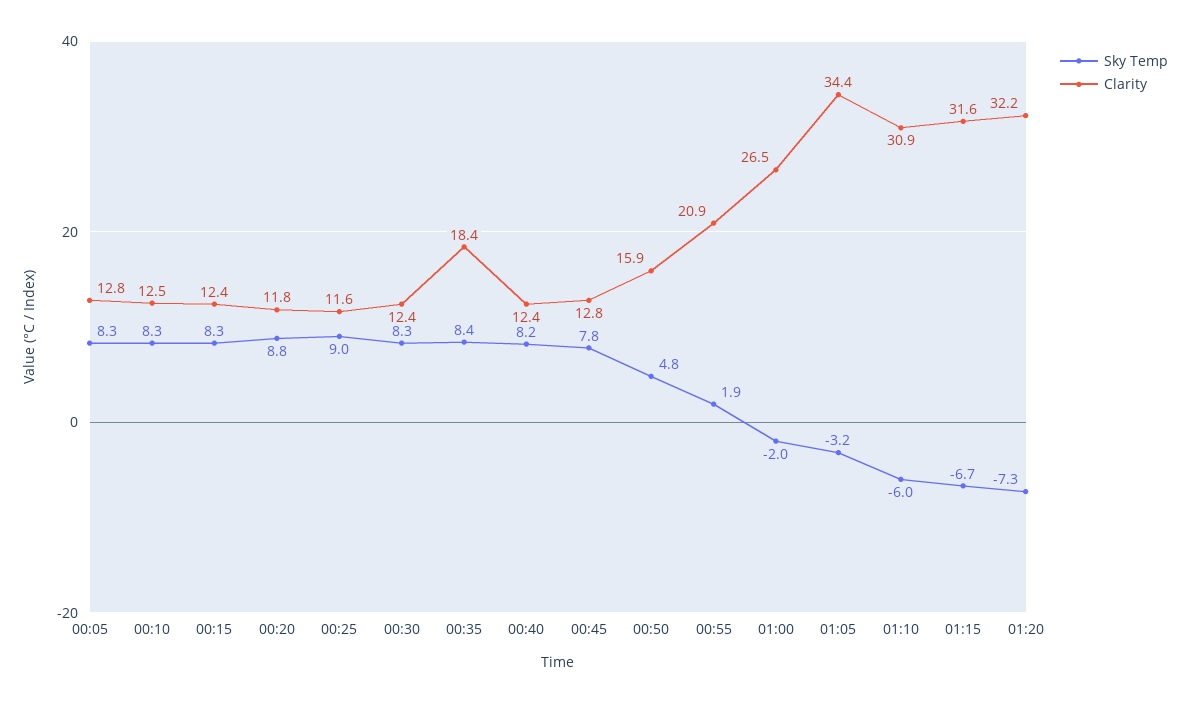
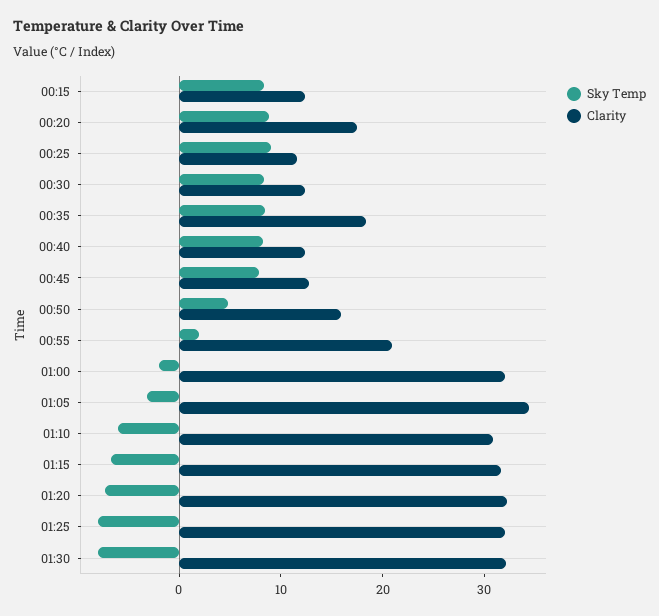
Sky Temp, 00:05: 8.3 -> none
Clarity, 00:05: 12.8 -> none
Sky Temp, 00:10: 8.3 -> none
Clarity, 00:10: 12.5 -> none
Clarity, 00:20: 11.8 -> 18
Clarity, 01:00: 26.5 -> 32
Sky Temp, 01:25: none -> -8
Clarity, 01:25: none -> 32
Sky Temp, 01:30: none -> -8
Clarity, 01:30: none -> 32

